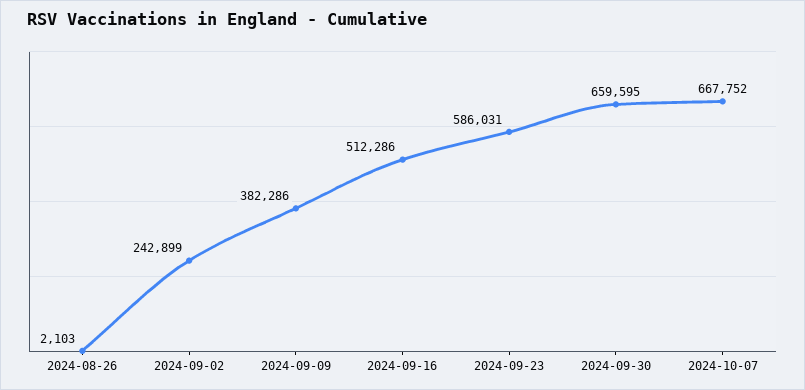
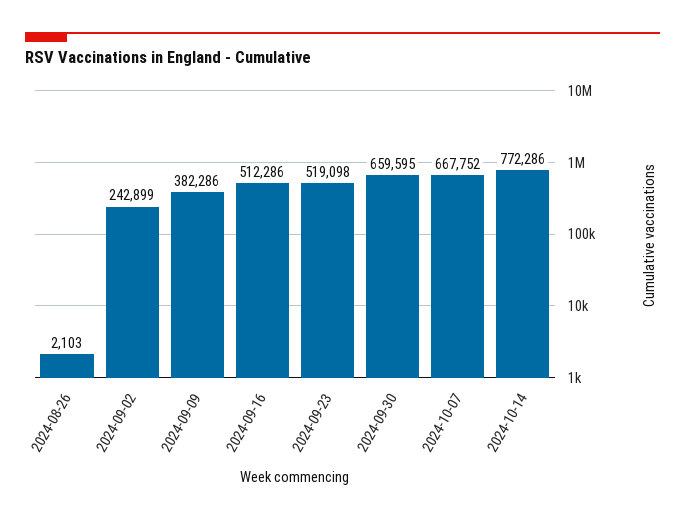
2024-09-23: 586031 -> 519098
2024-10-14: none -> 772286

